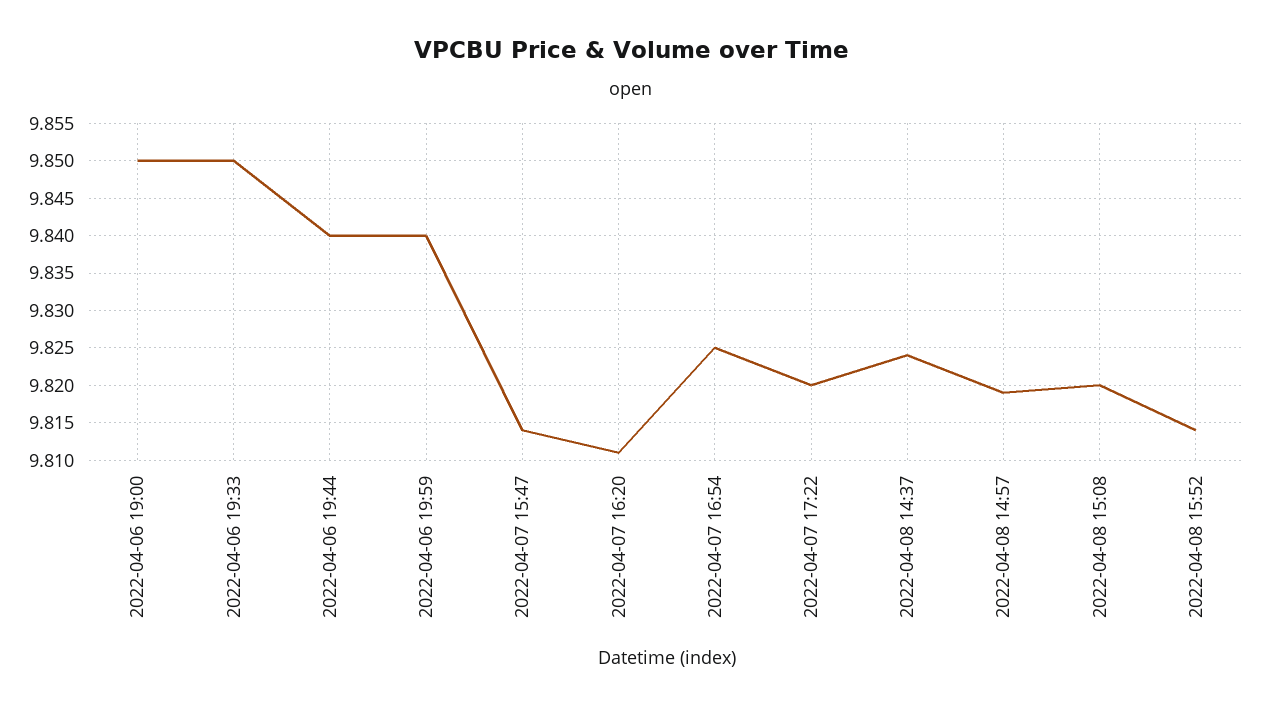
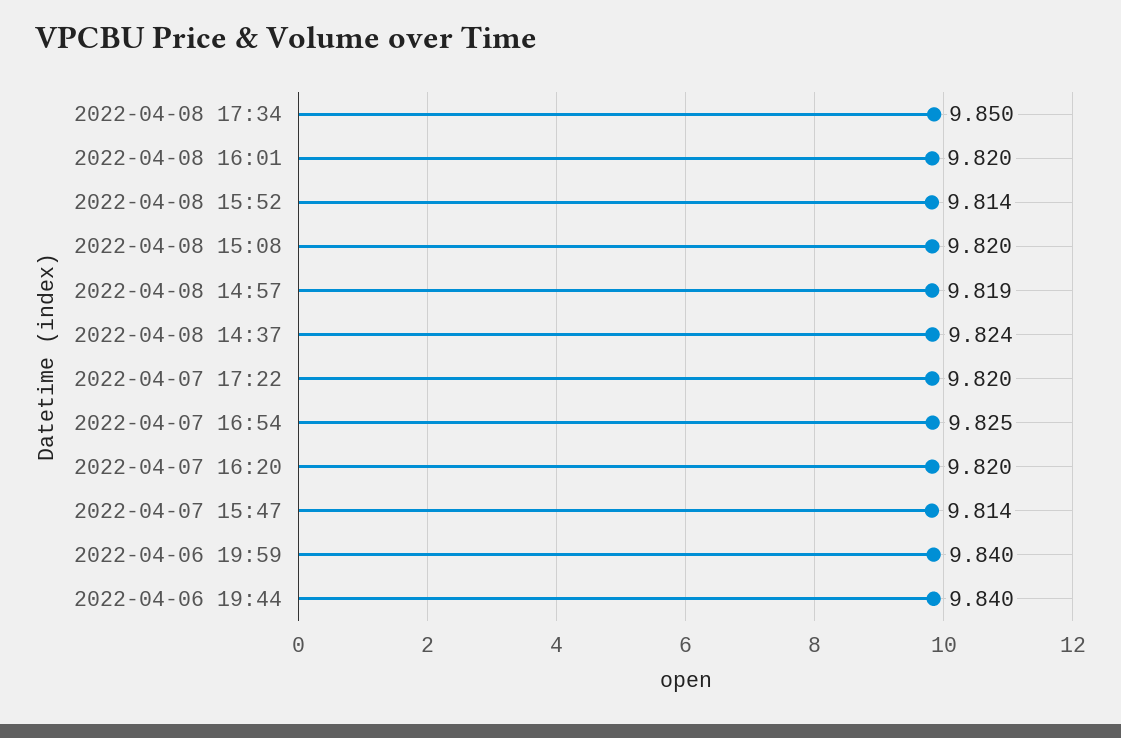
2022-04-06 19:00: 9.85 -> none
2022-04-06 19:33: 9.85 -> none
2022-04-07 16:20: 9.811 -> 9.82
2022-04-08 17:34: none -> 9.85
2022-04-08 16:01: none -> 9.82

